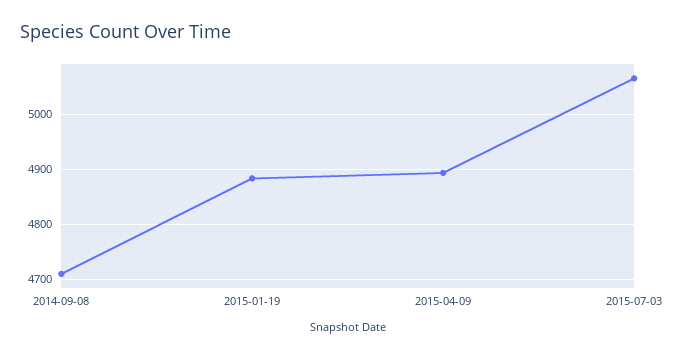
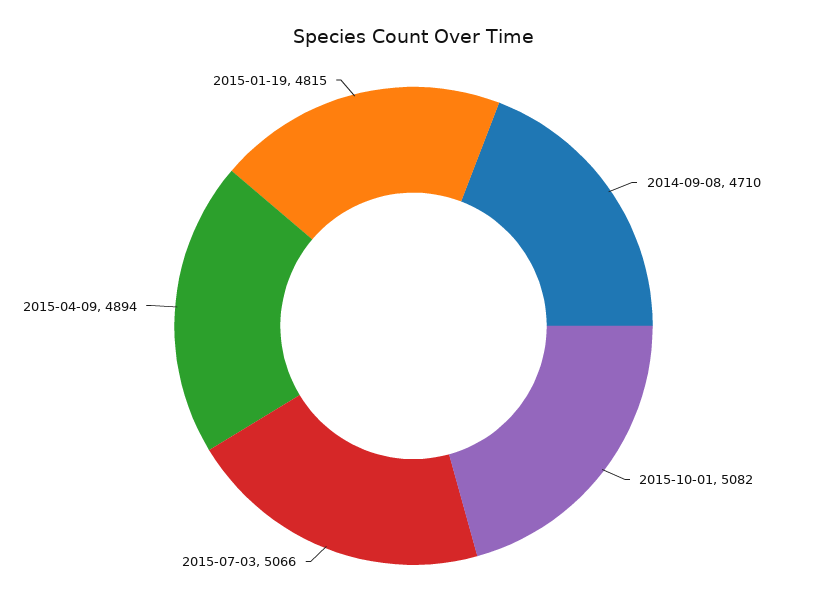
2015-01-19: 4880 -> 4815
2015-10-01: none -> 5082

